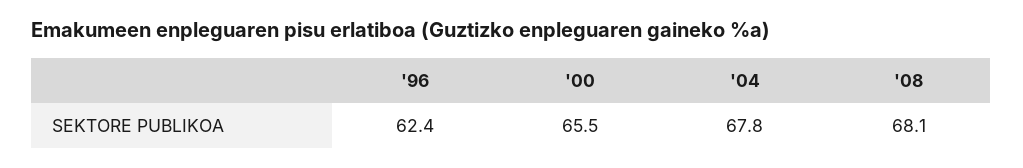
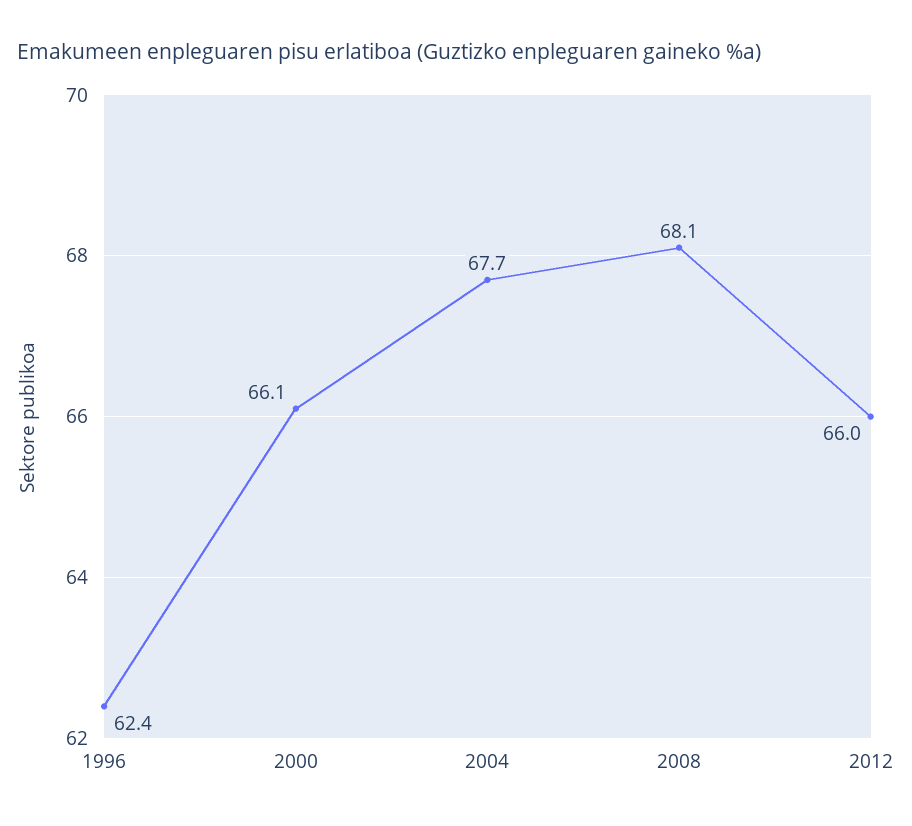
'00: 65.5 -> 66.1
'04: 67.8 -> 67.7
2012: none -> 66

